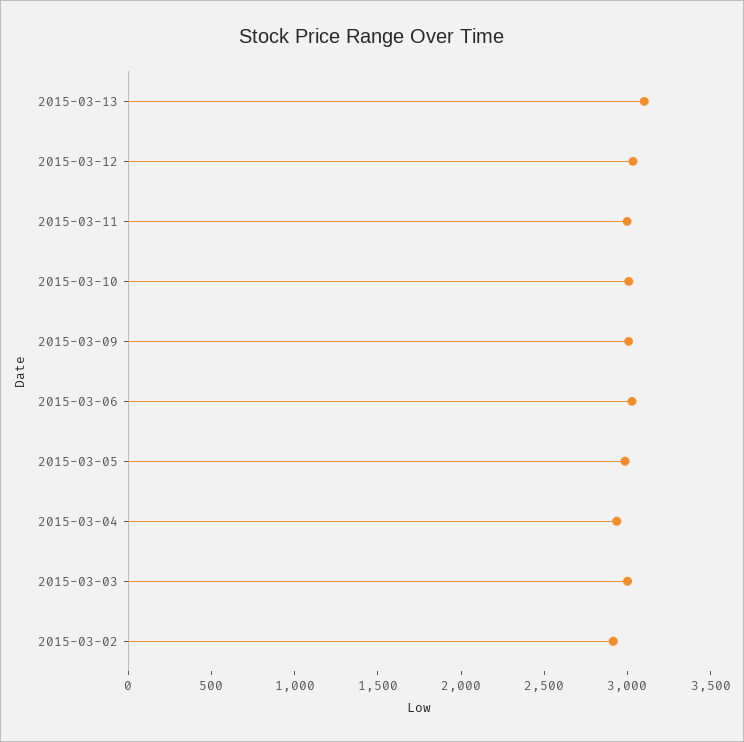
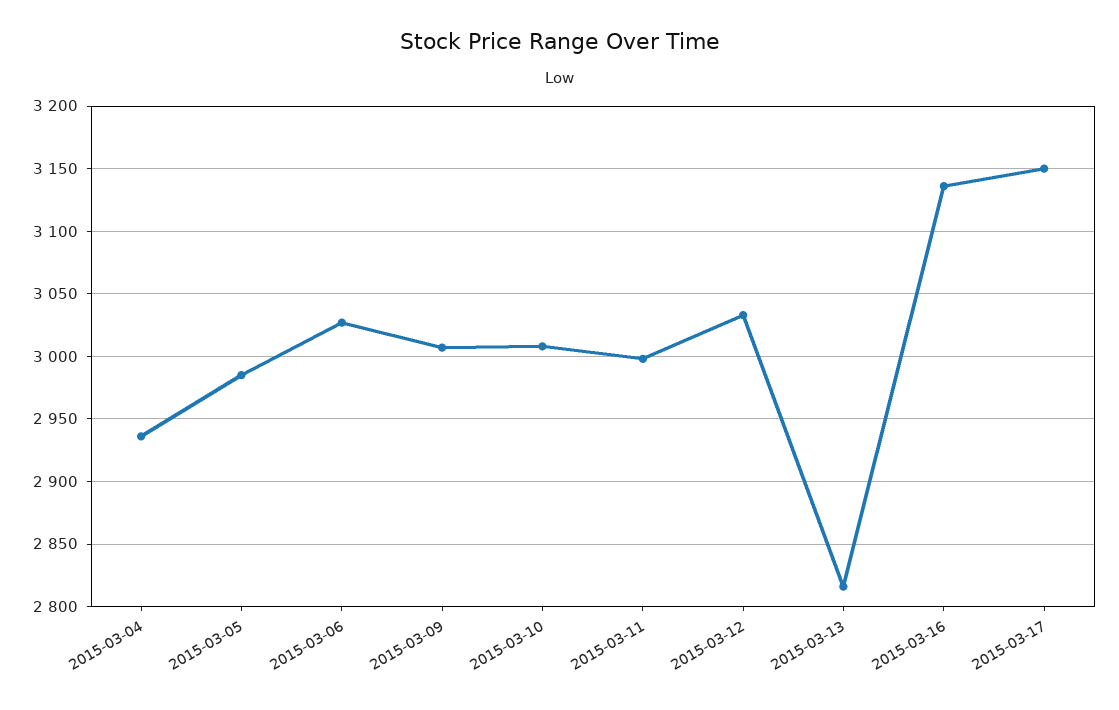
2015-03-13: 3100 -> 2815
2015-03-03: 3000 -> none
2015-03-02: 2900 -> none
2015-03-16: none -> 3135
2015-03-17: none -> 3150

